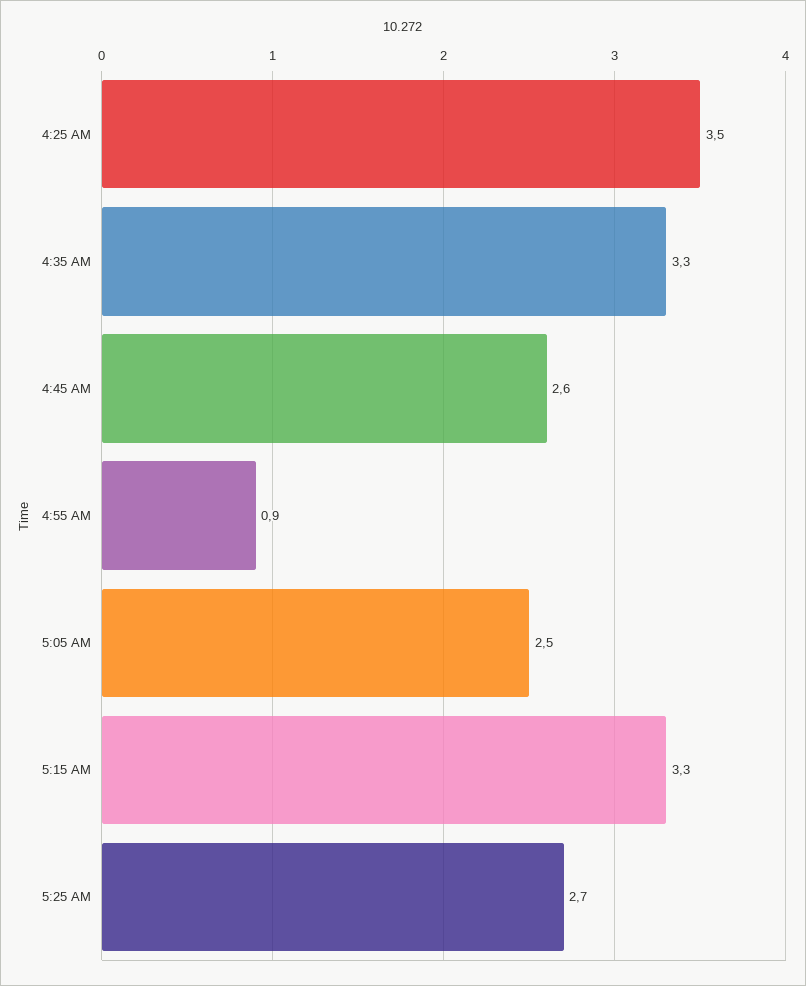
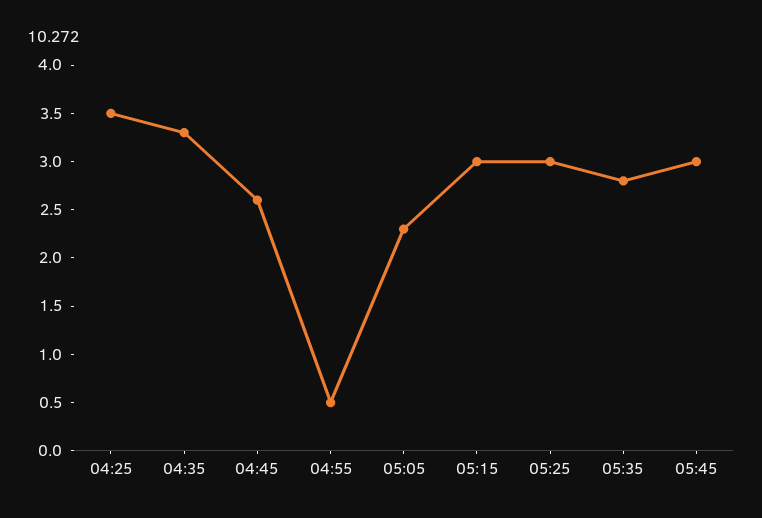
4:55 AM: 0.9 -> 0.5
5:05 AM: 2.5 -> 2.3
5:15 AM: 3.3 -> 3
5:25 AM: 2.7 -> 3
05:35: none -> 2.8
05:45: none -> 3

